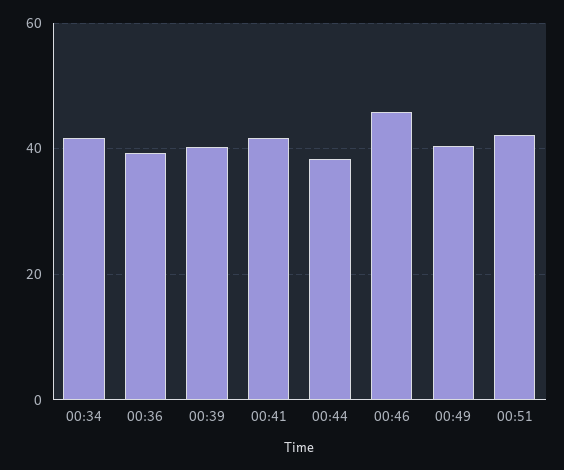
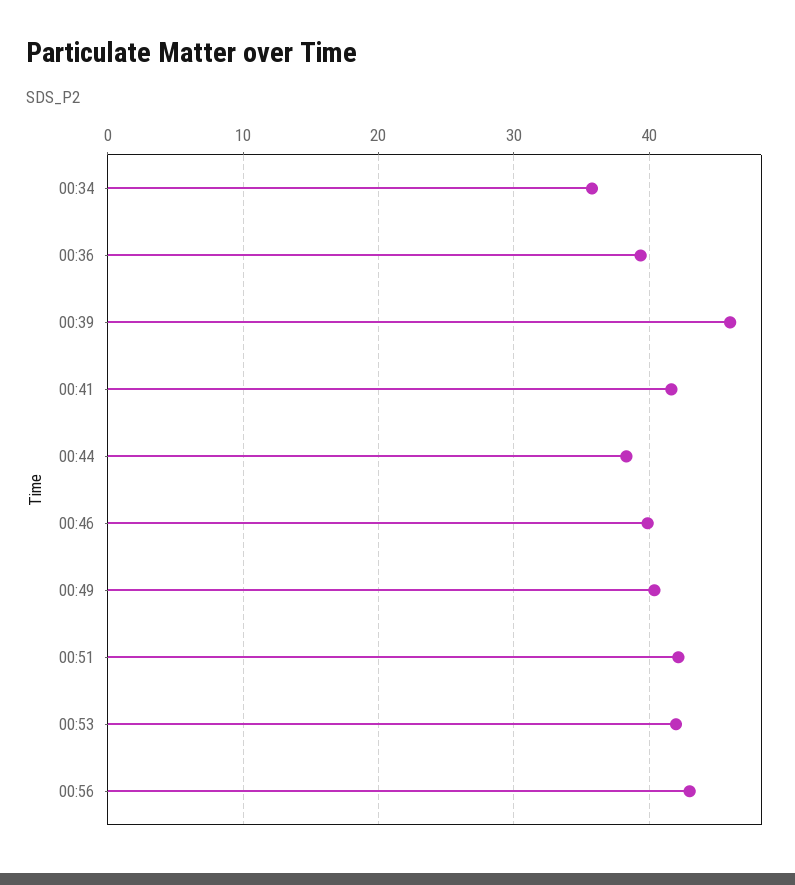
00:34: 42 -> 36
00:39: 40 -> 46
00:46: 46 -> 40
00:53: none -> 42
00:56: none -> 43

